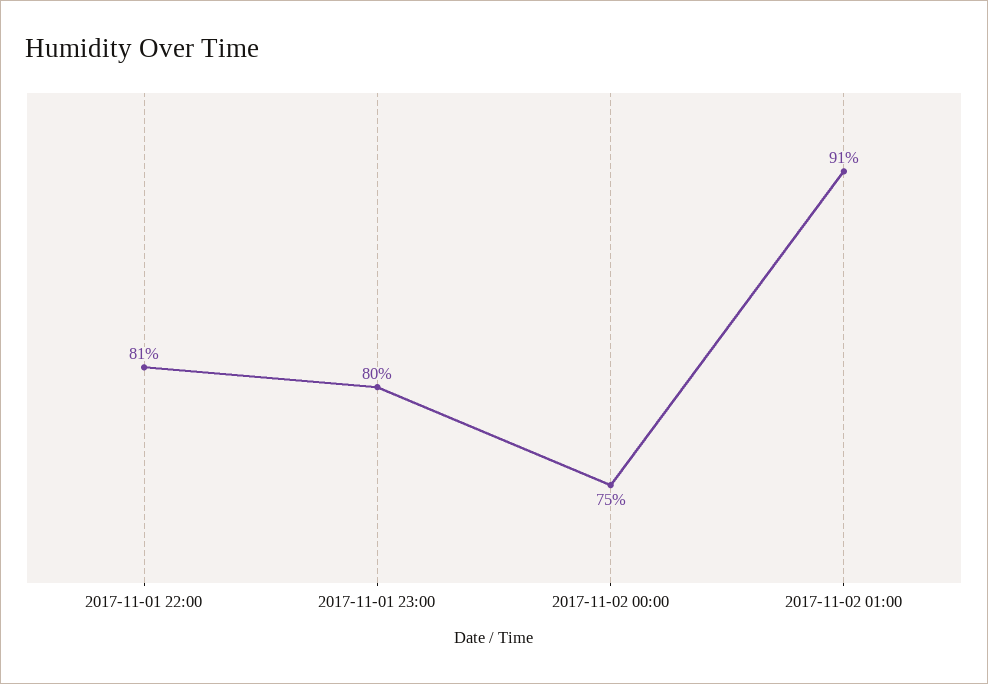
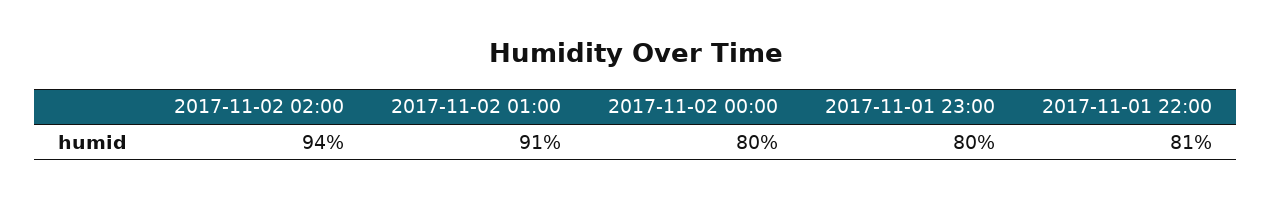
2017-11-02 00:00: 75 -> 80
2017-11-02 02:00: none -> 94

